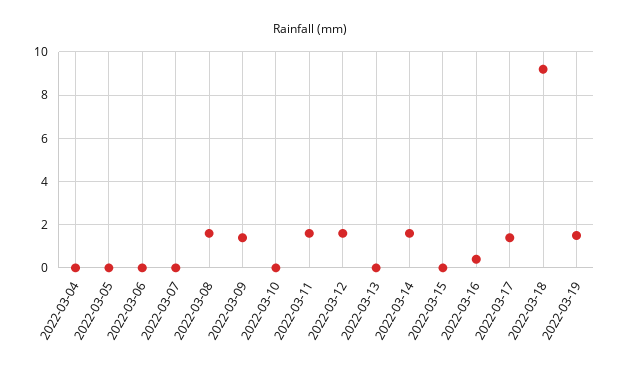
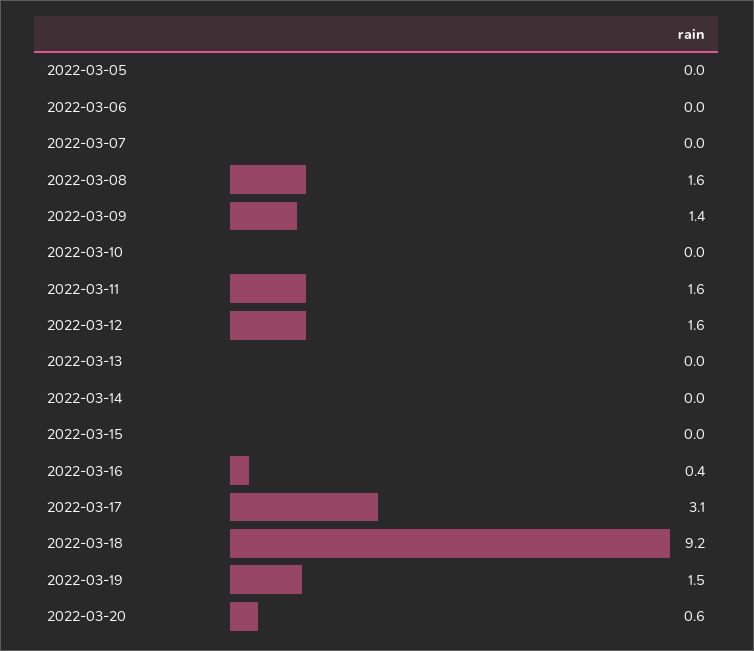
2022-03-04: 0 -> none
2022-03-14: 1.5 -> 0
2022-03-17: 1.5 -> 3.1
2022-03-20: none -> 0.6

